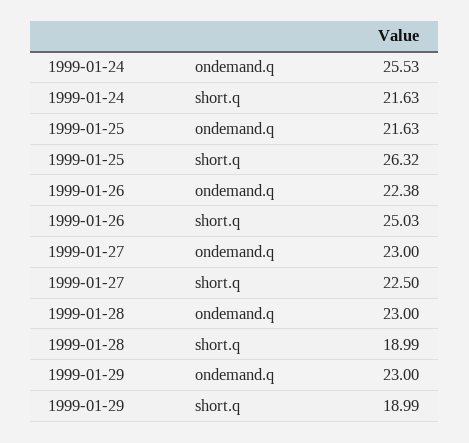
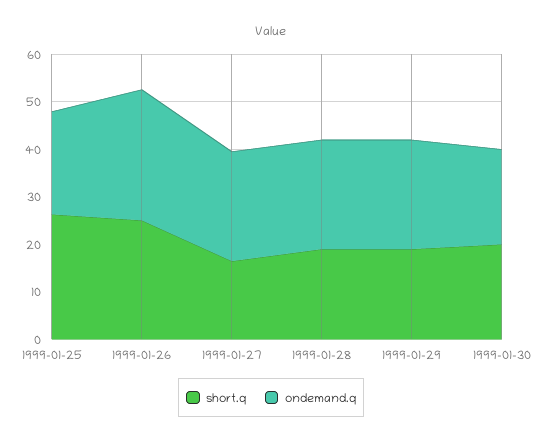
ondemand.q, 1999-01-24: 25.53 -> none
short.q, 1999-01-24: 21.63 -> none
ondemand.q, 1999-01-26: 22.38 -> 28
short.q, 1999-01-27: 22.5 -> 16
short.q, 1999-01-30: none -> 20
ondemand.q, 1999-01-30: none -> 20

